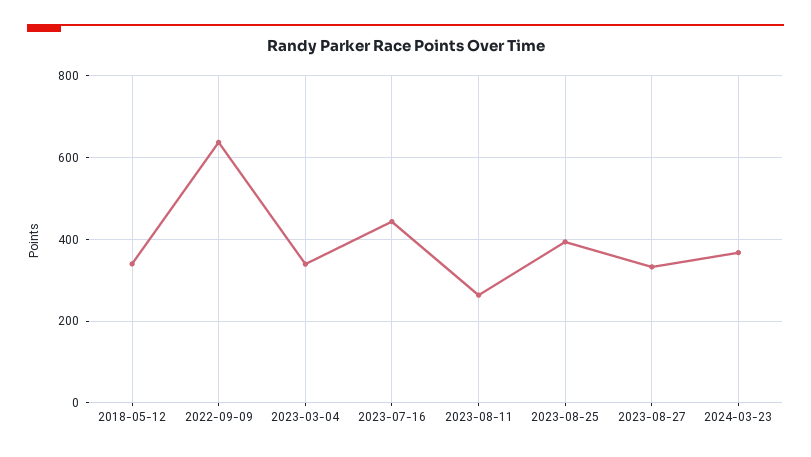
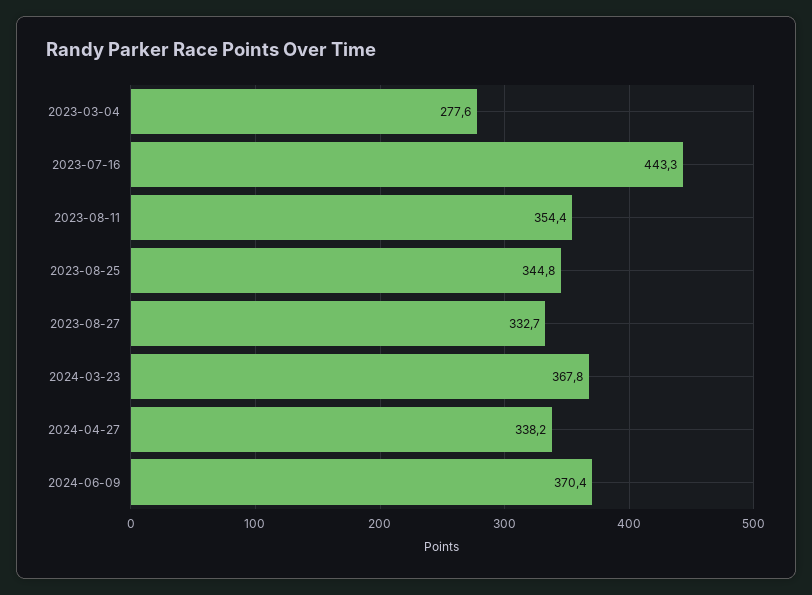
2018-05-12: 340 -> none
2022-09-09: 640 -> none
2023-03-04: 340 -> 277.6
2023-08-11: 260 -> 354.4
2023-08-25: 400 -> 344.8
2024-04-27: none -> 338.2
2024-06-09: none -> 370.4

